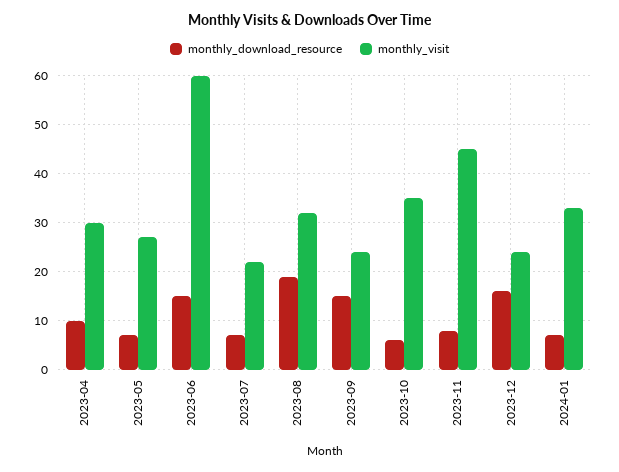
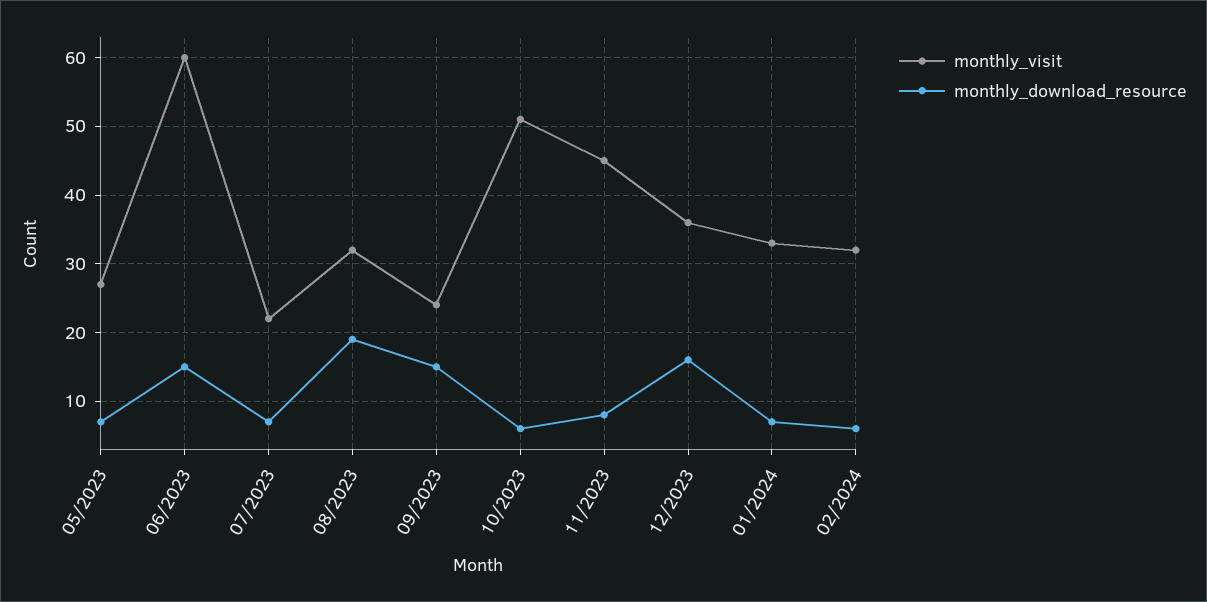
monthly_download_resource, 2023-04: 10 -> none
monthly_visit, 2023-04: 30 -> none
monthly_visit, 2023-10: 35 -> 51
monthly_visit, 2023-12: 25 -> 36
monthly_visit, 02/2024: none -> 32
monthly_download_resource, 02/2024: none -> 6

